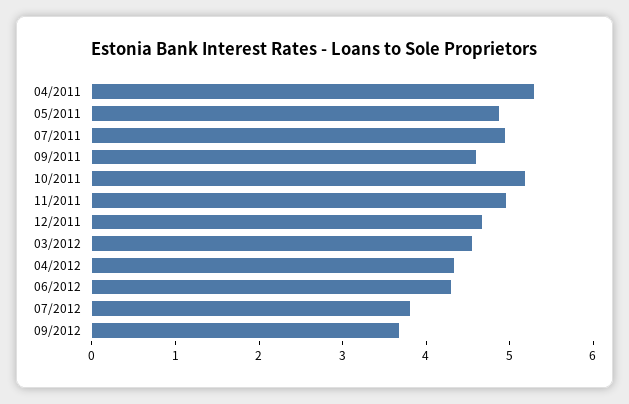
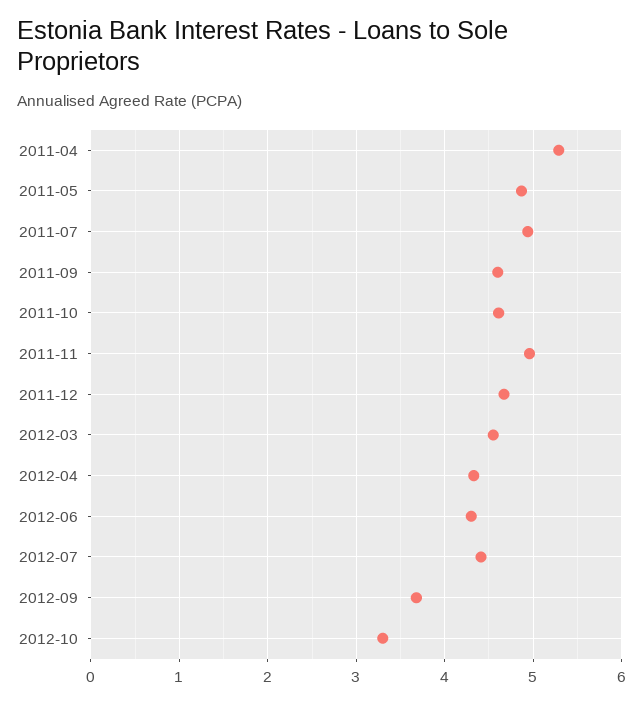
10/2011: 5.2 -> 4.6
07/2012: 3.8 -> 4.4
2012-10: none -> 3.3

